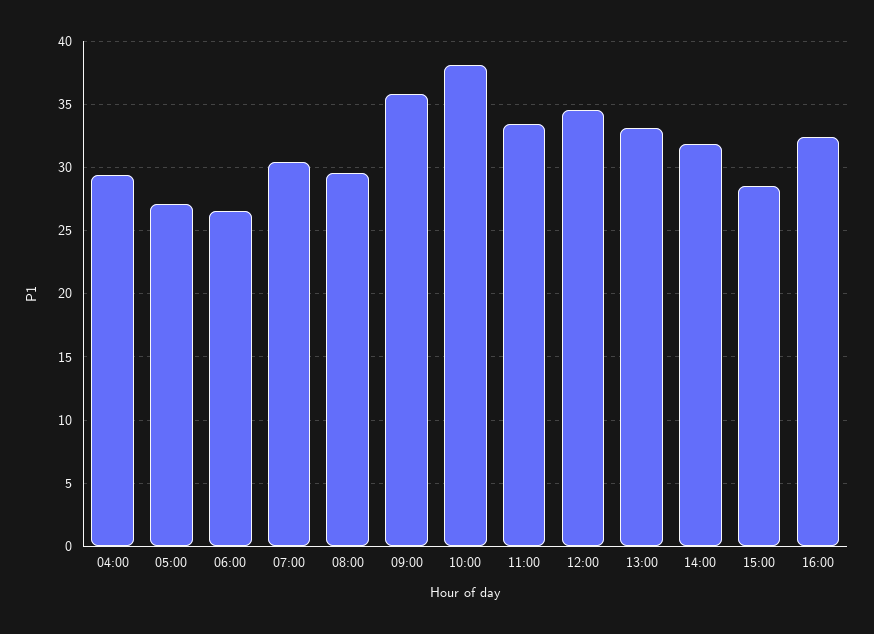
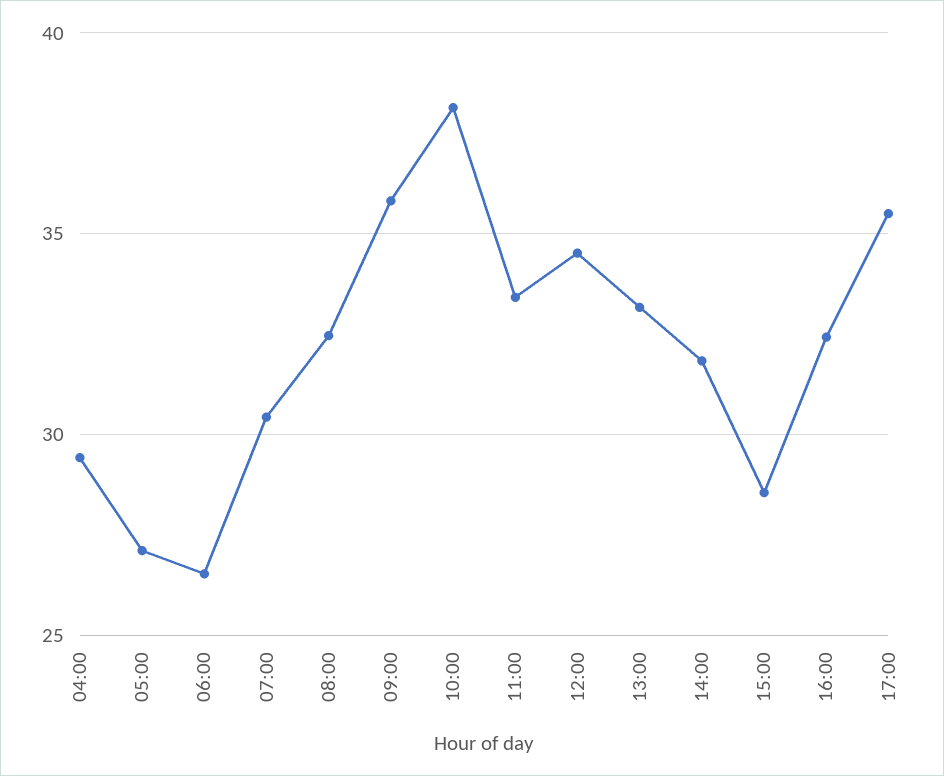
08:00: 29.5 -> 32.5
17:00: none -> 35.5

